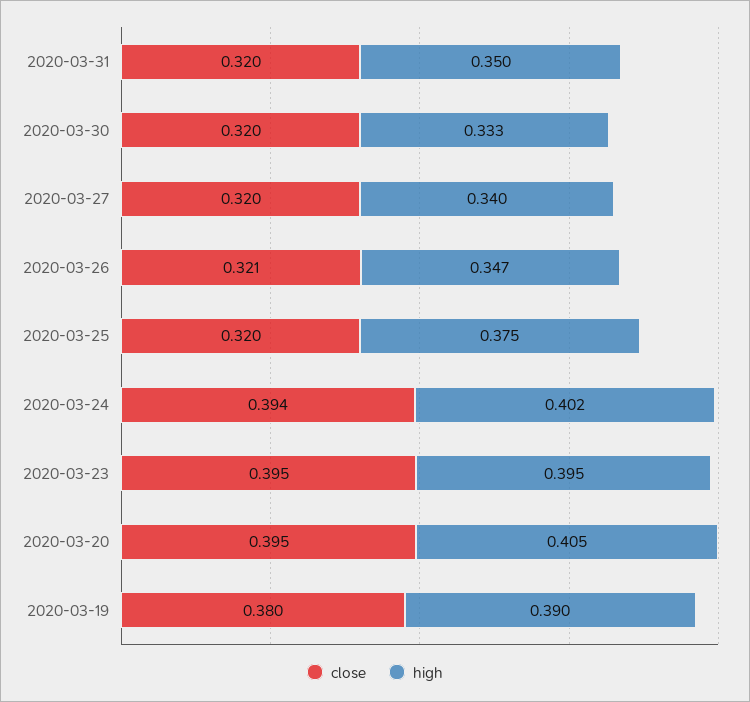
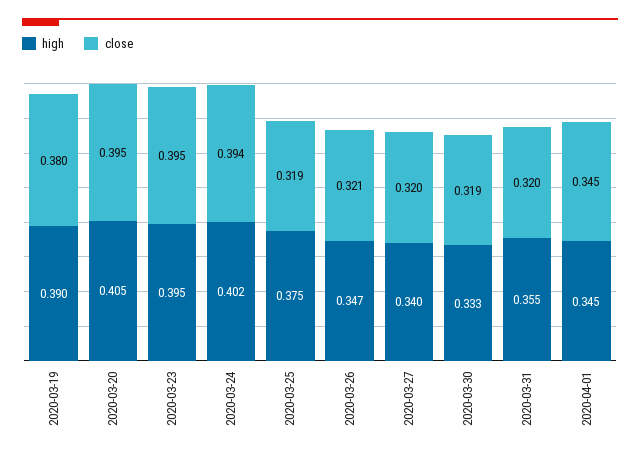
high, 2020-03-31: 0.35 -> 0.355
close, 2020-03-30: 0.32 -> 0.319
close, 2020-03-25: 0.32 -> 0.319
high, 2020-04-01: none -> 0.345
close, 2020-04-01: none -> 0.345

